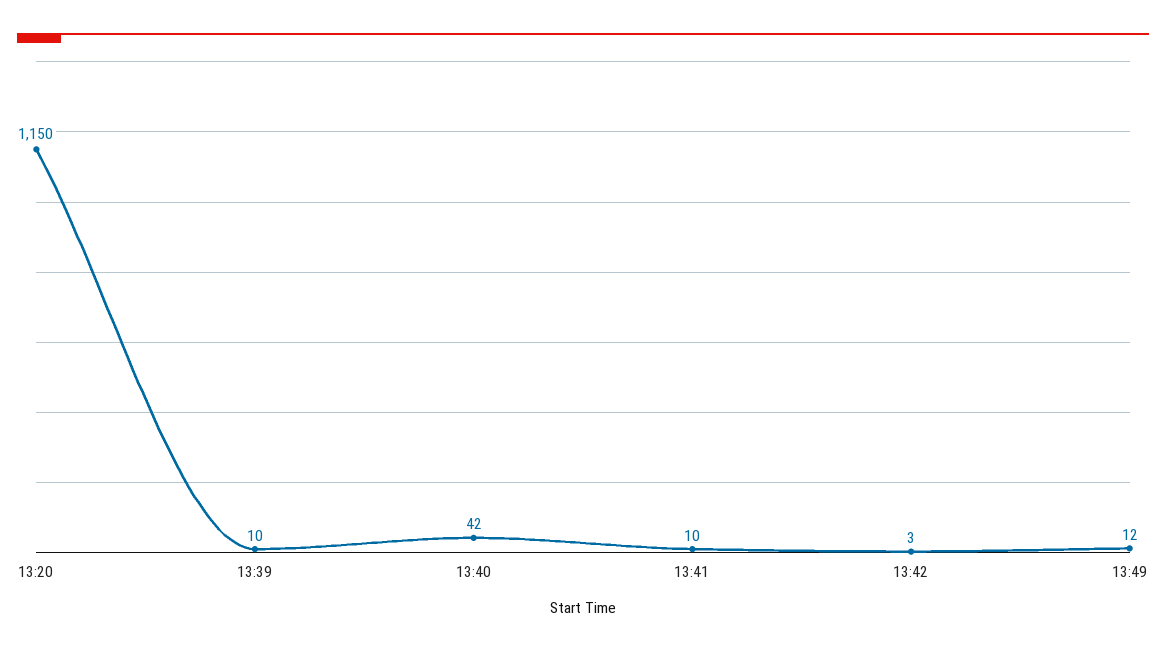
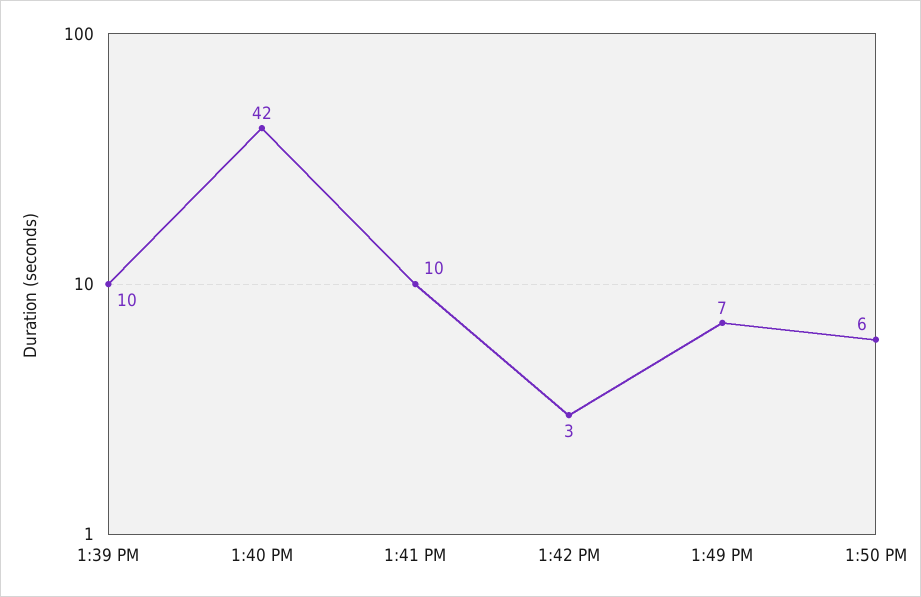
13:20: 1150 -> none
13:49: 12 -> 7
1:50 PM: none -> 6

